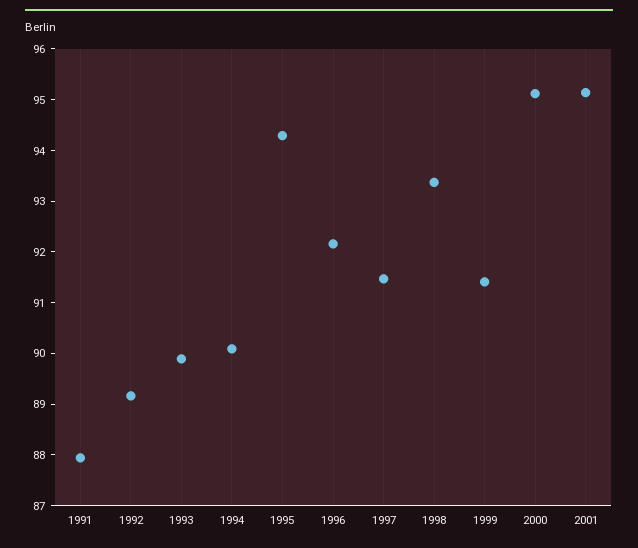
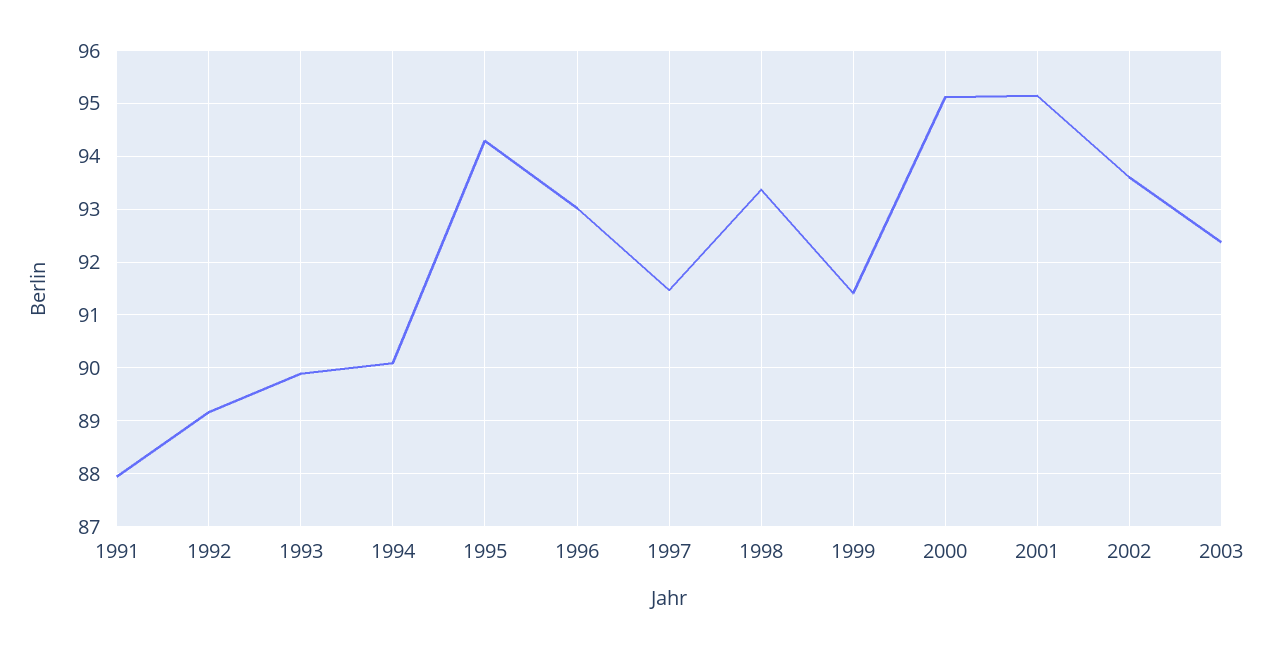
1996: 92.2 -> 93
2002: none -> 93.6
2003: none -> 92.4

